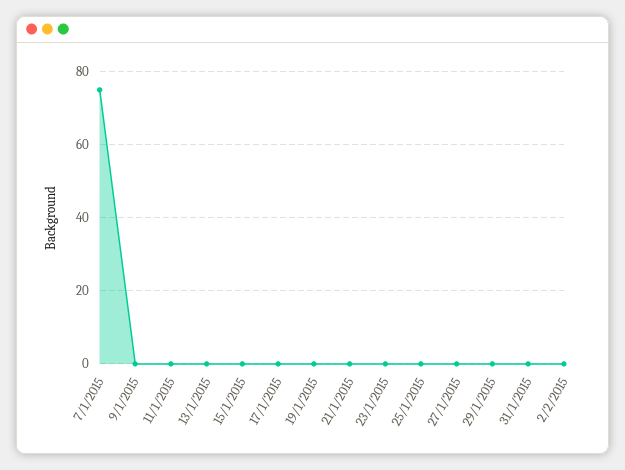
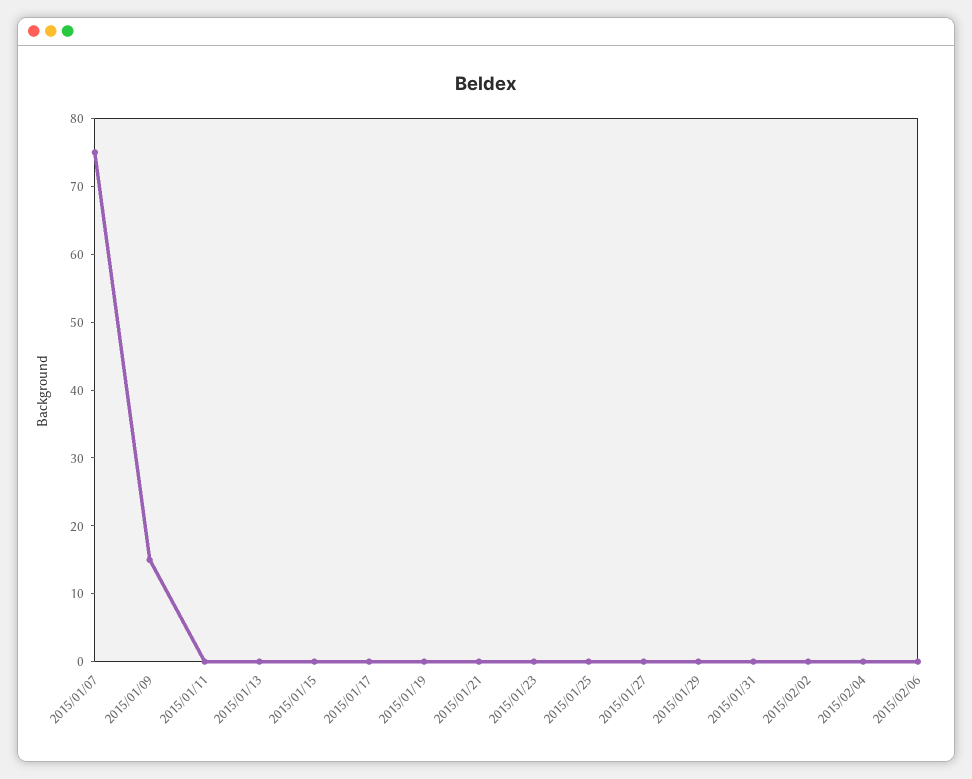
9/1/2015: 0 -> 15
2015/02/04: none -> 0
2015/02/06: none -> 0

